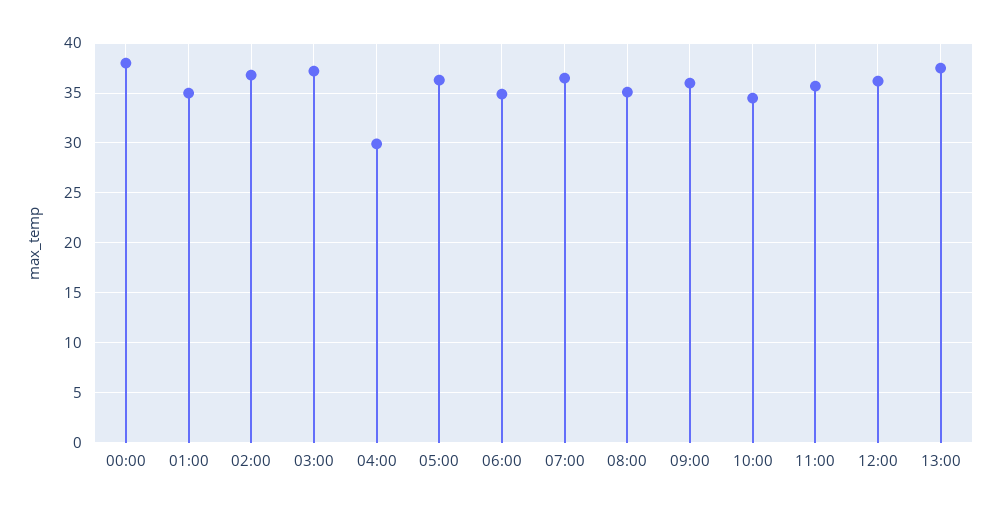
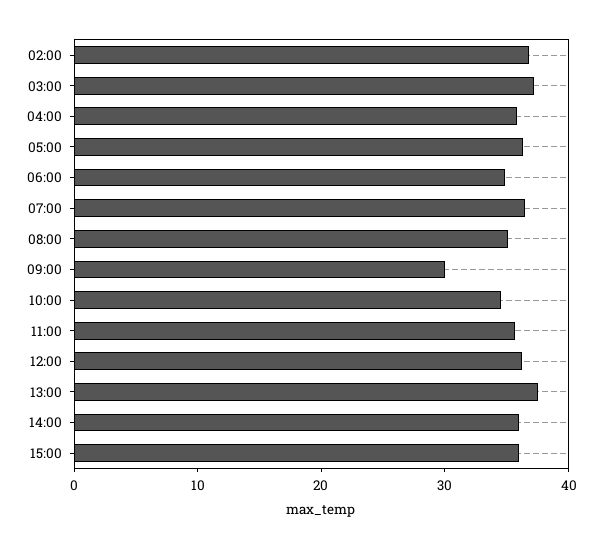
00:00: 38 -> none
01:00: 35 -> none
04:00: 30 -> 36
09:00: 36 -> 30
14:00: none -> 36
15:00: none -> 36

